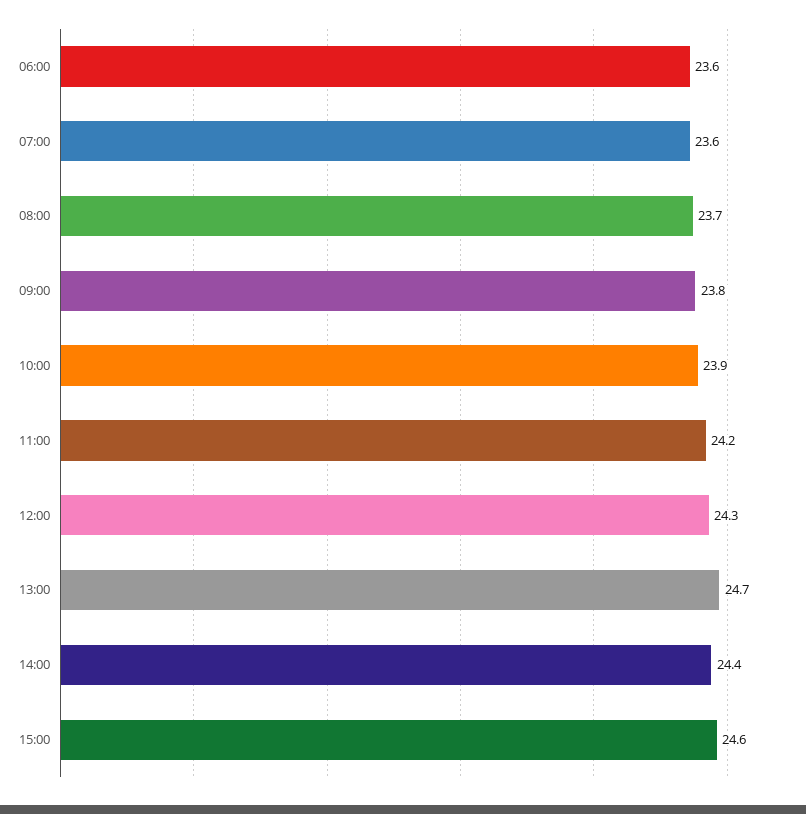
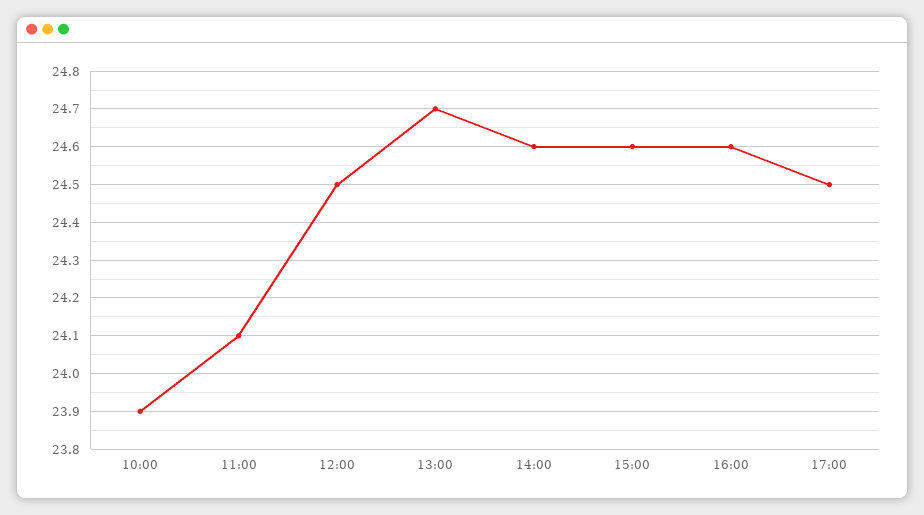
06:00: 23.6 -> none
07:00: 23.6 -> none
08:00: 23.7 -> none
09:00: 23.8 -> none
11:00: 24.2 -> 24.1
12:00: 24.3 -> 24.5
14:00: 24.4 -> 24.6
16:00: none -> 24.6
17:00: none -> 24.5

